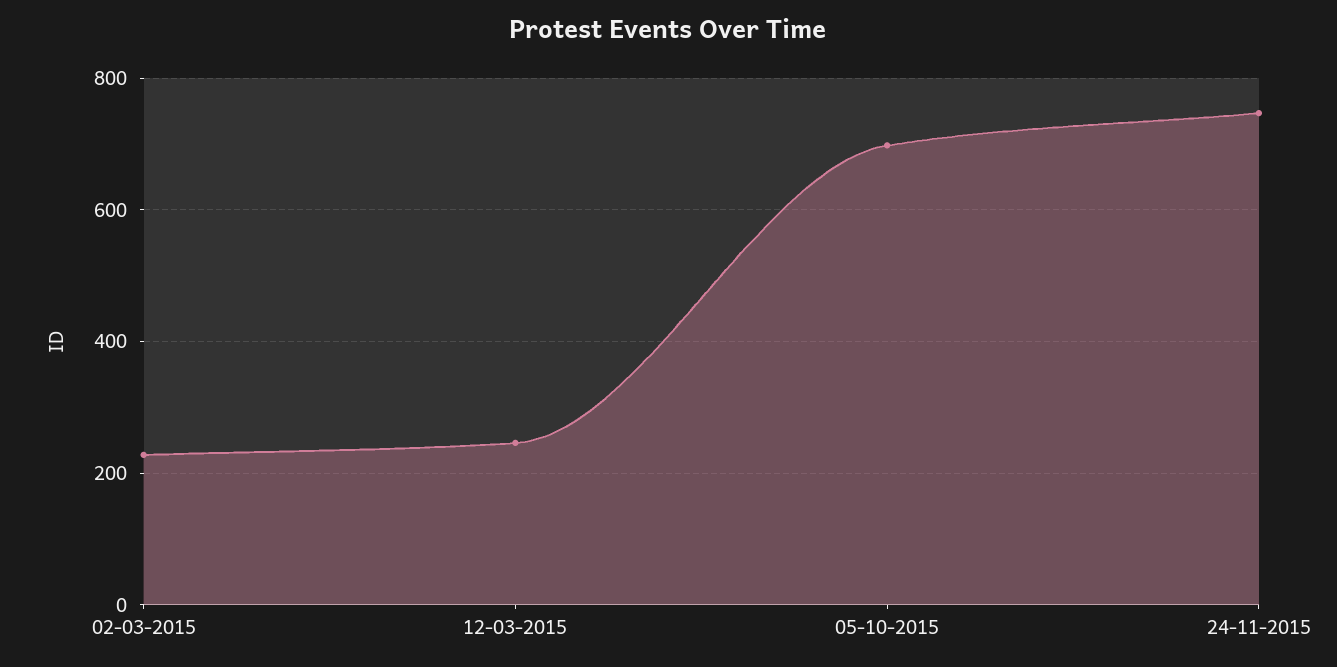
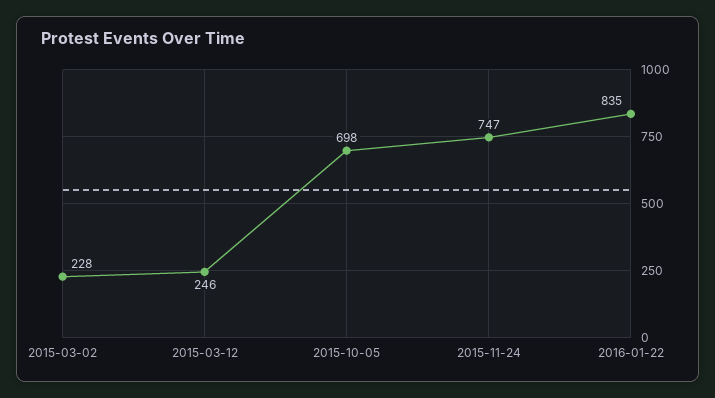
2016-01-22: none -> 835

